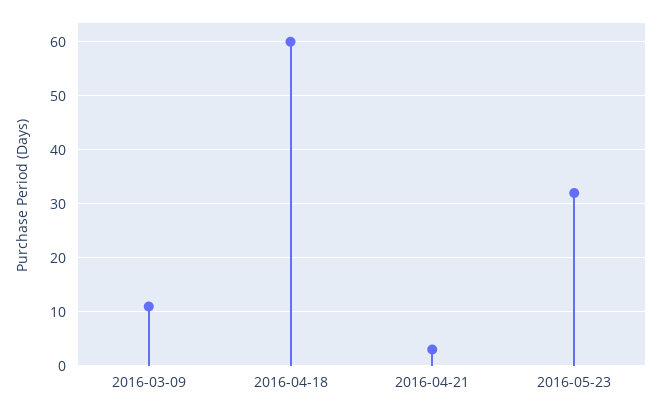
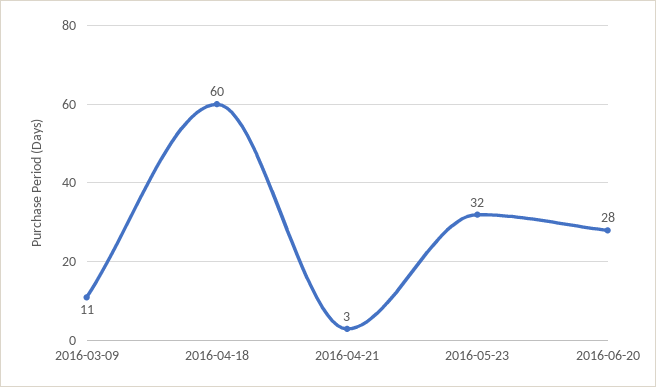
2016-06-20: none -> 28

